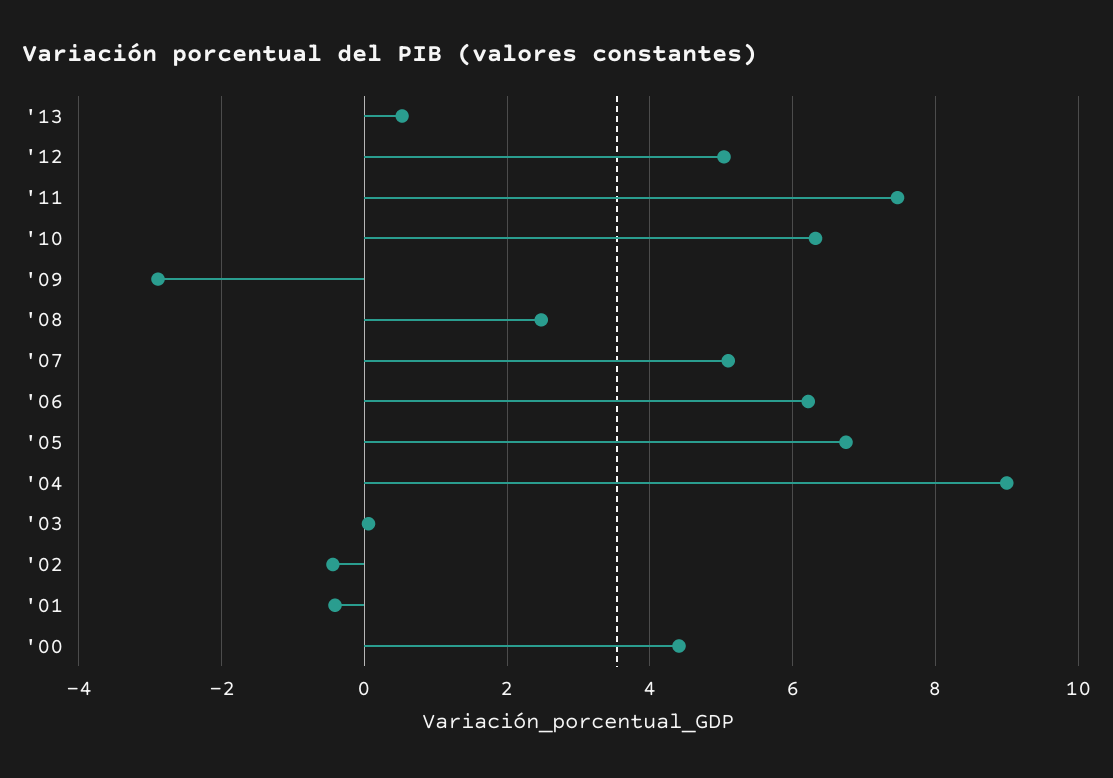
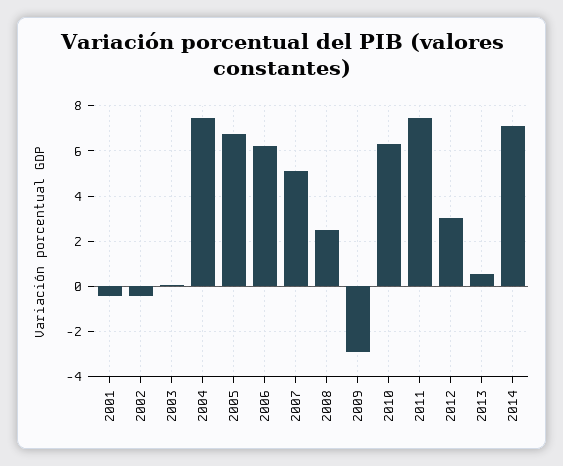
'12: 5 -> 3
'04: 9 -> 7.5
'00: 4.4 -> none
2014: none -> 7

